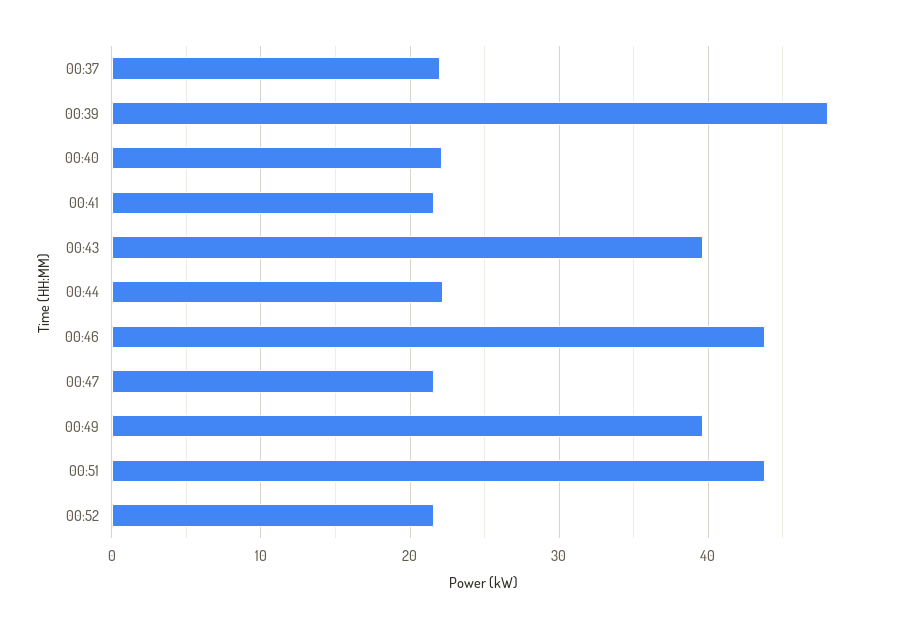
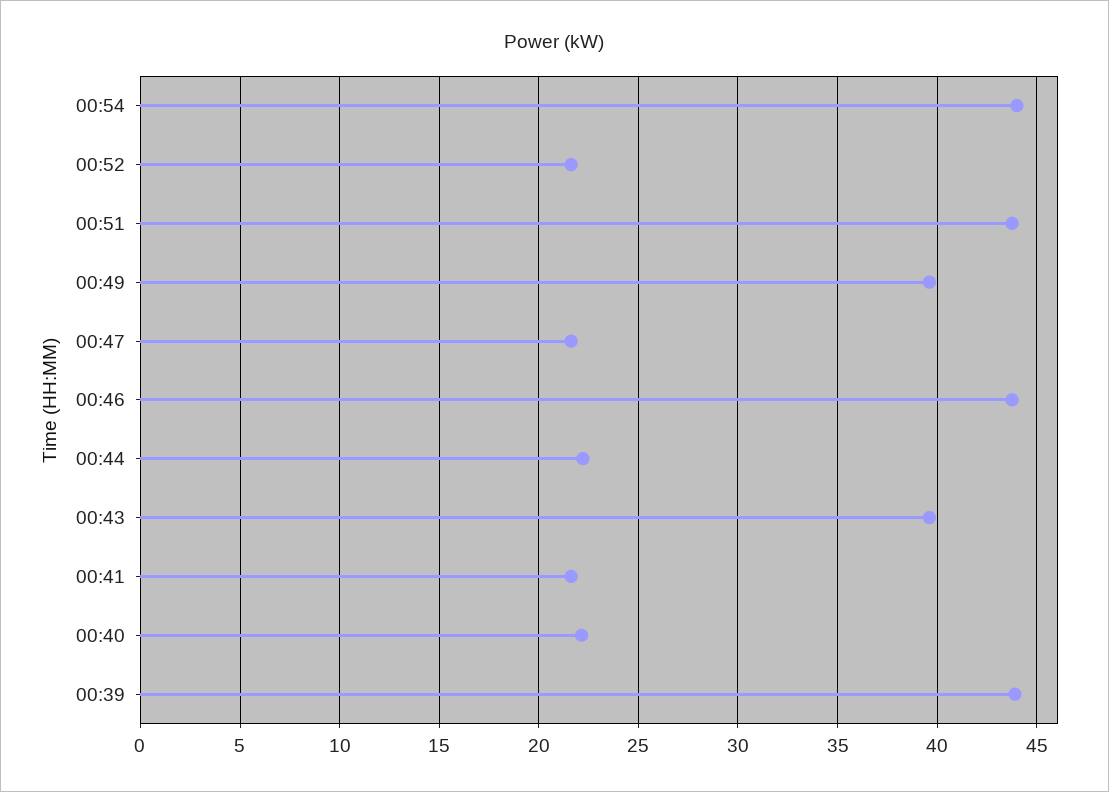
00:37: 22 -> none
00:39: 48 -> 44
00:54: none -> 44

